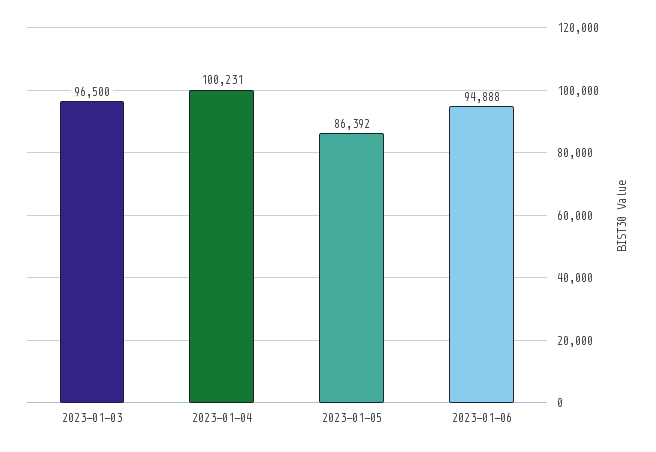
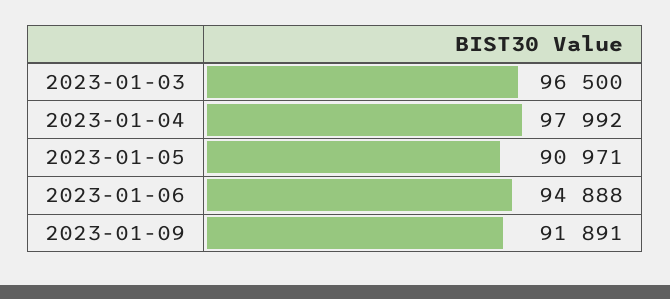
2023-01-04: 100231 -> 97992
2023-01-05: 86392 -> 90971
2023-01-09: none -> 91891

